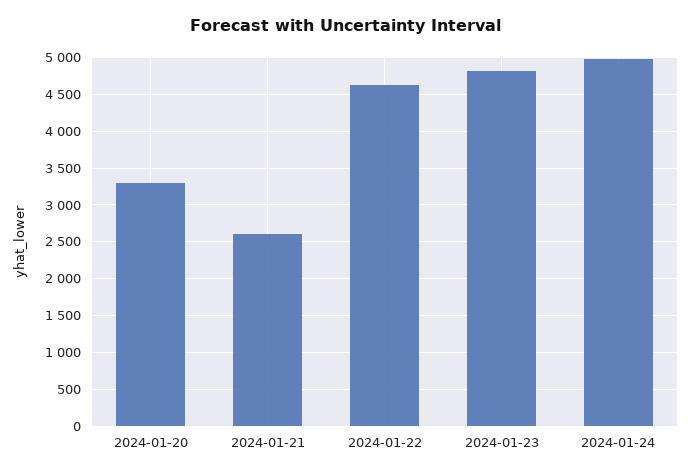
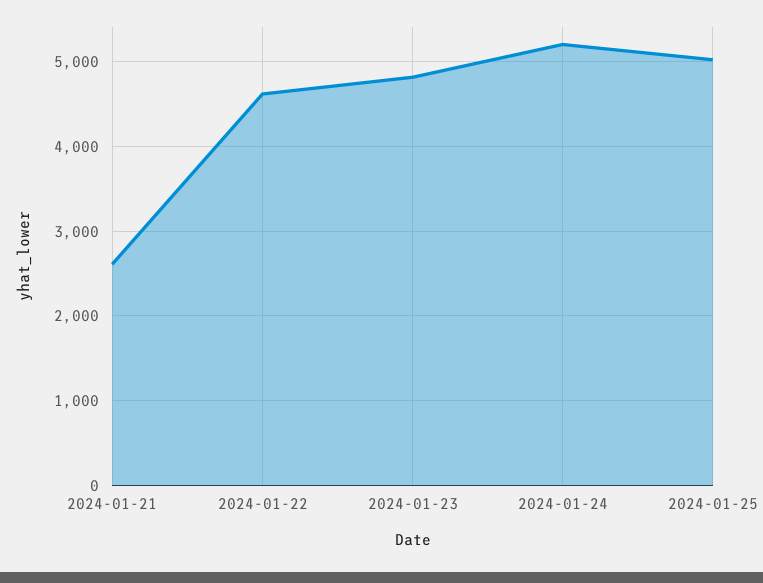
2024-01-20: 3300 -> none
2024-01-24: 5000 -> 5200
2024-01-25: none -> 5000

